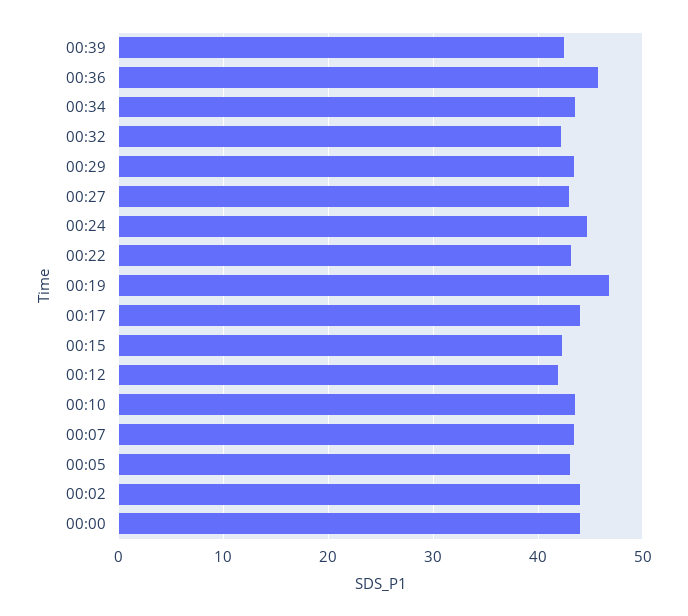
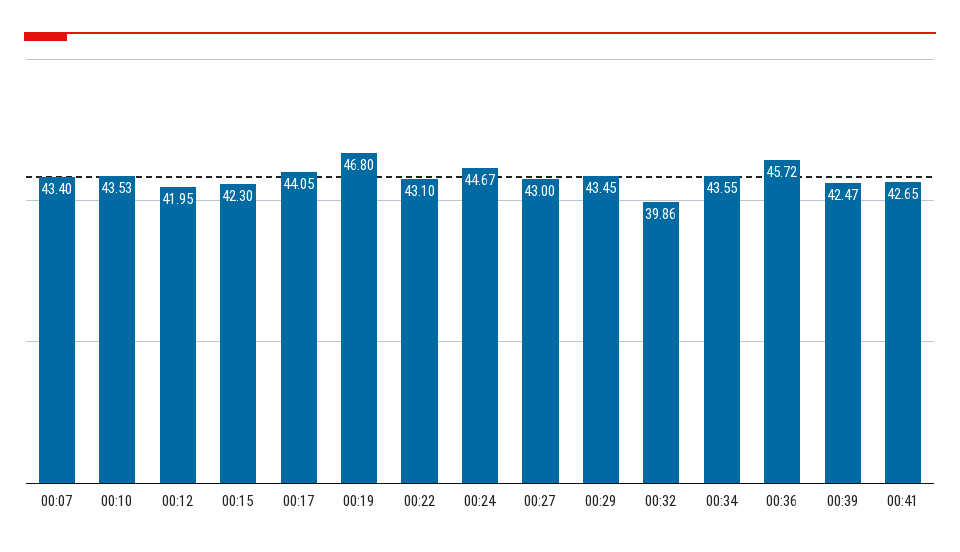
00:32: 42 -> 39.86
00:05: 43 -> none
00:02: 44 -> none
00:00: 44 -> none
00:41: none -> 42.65

